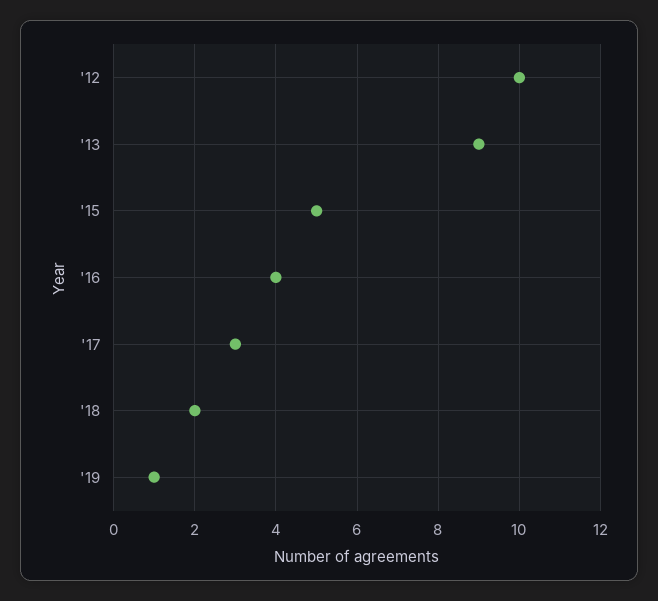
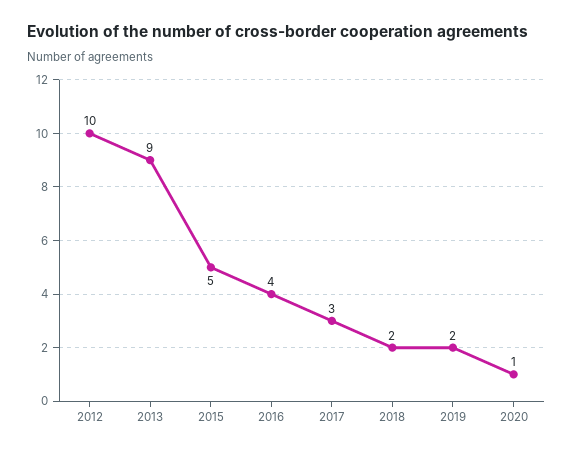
'19: 1 -> 2
2020: none -> 1

